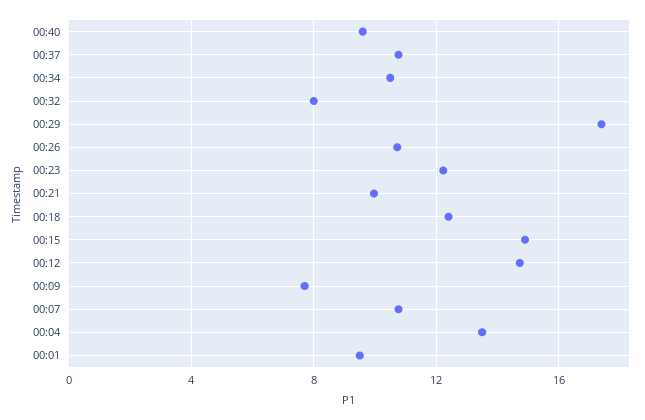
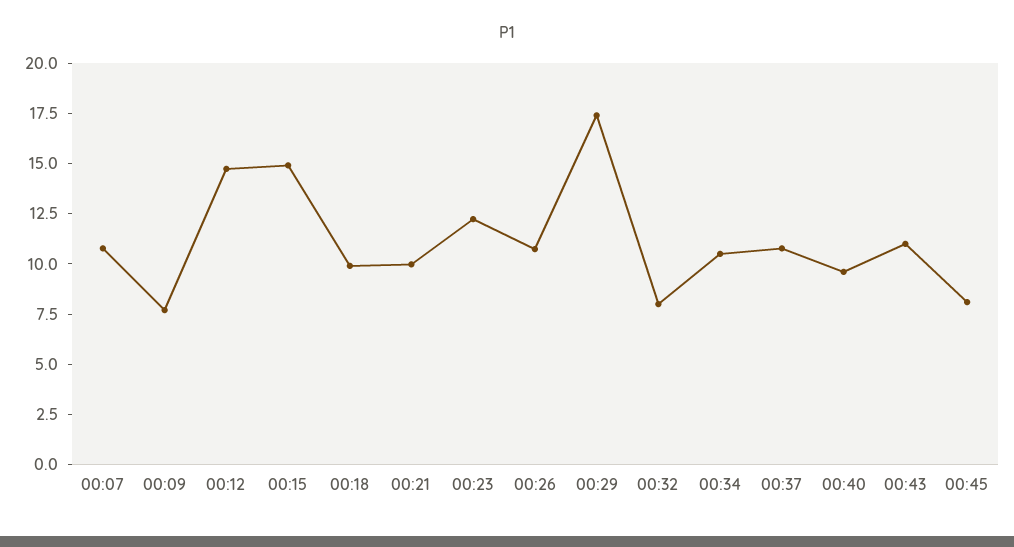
00:18: 12.5 -> 10
00:04: 13.5 -> none
00:01: 9.5 -> none
00:43: none -> 11
00:45: none -> 8

